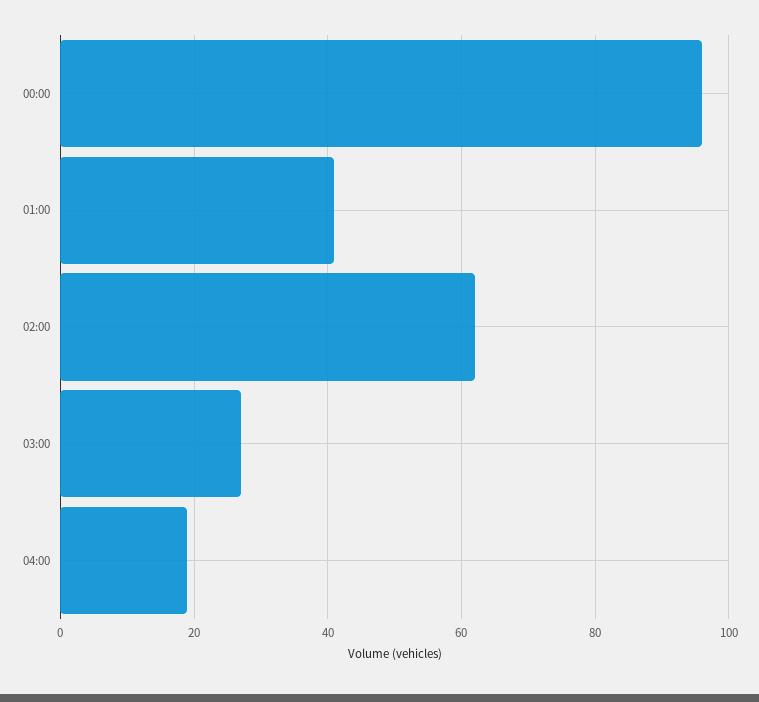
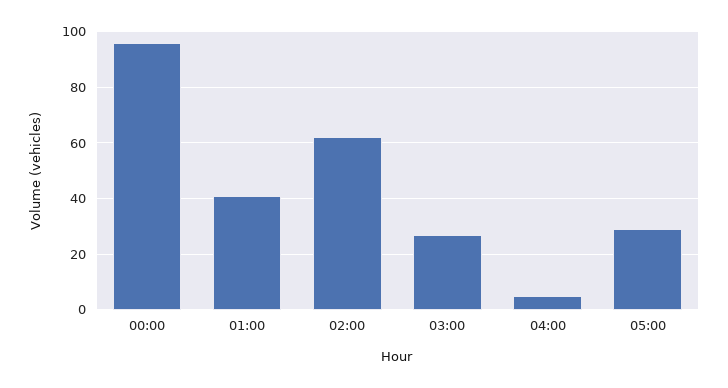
04:00: 20 -> 5
05:00: none -> 30

